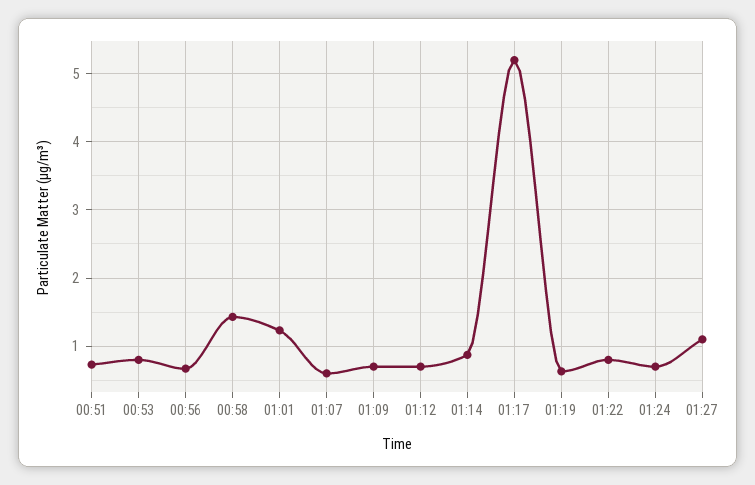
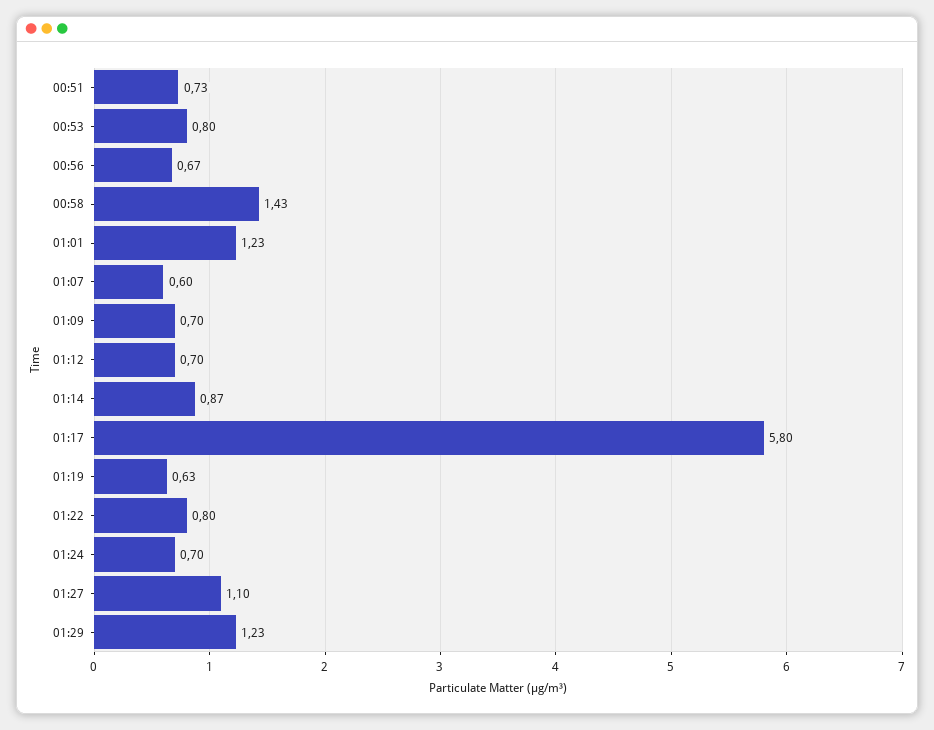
01:17: 5.2 -> 5.8
01:29: none -> 1.23

